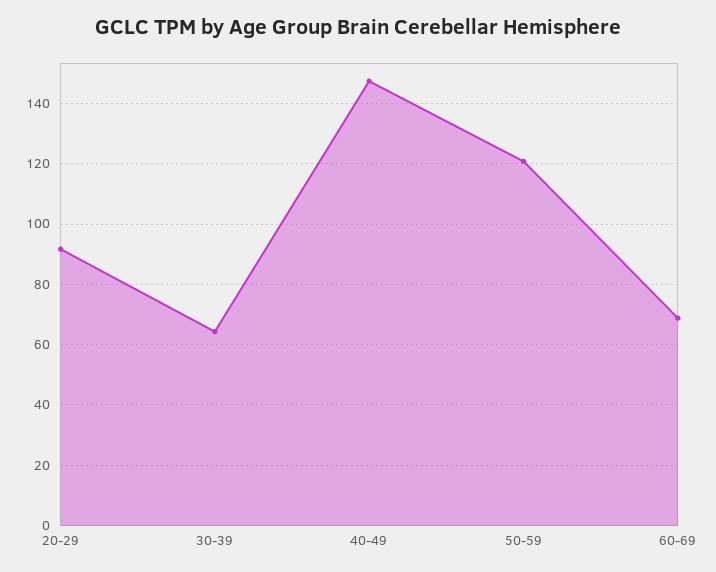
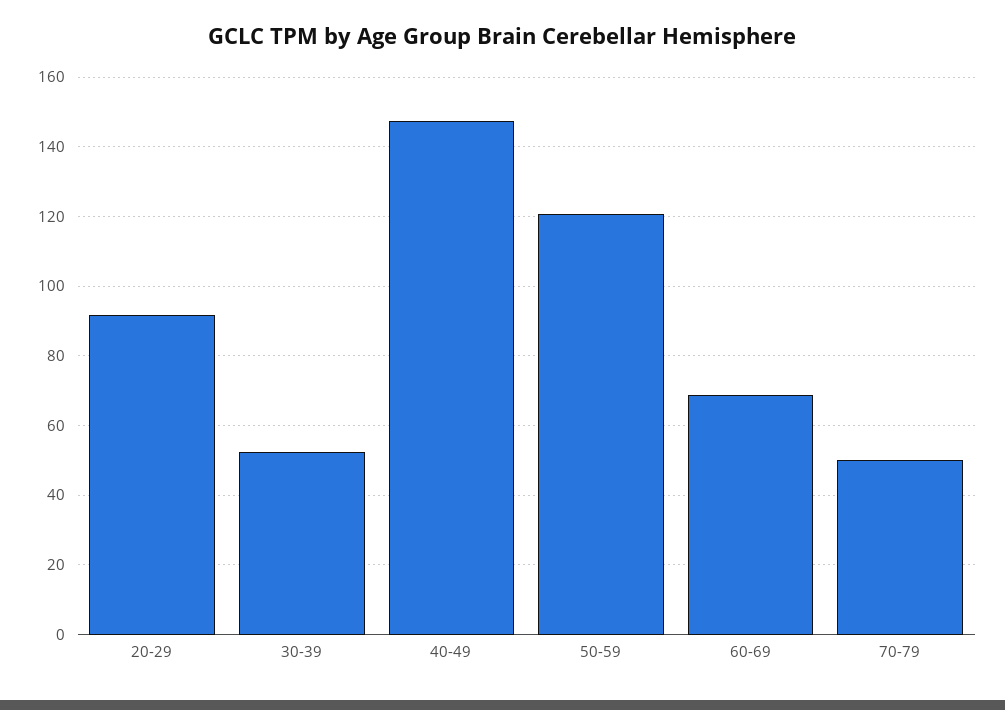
30-39: 64 -> 52
70-79: none -> 50

